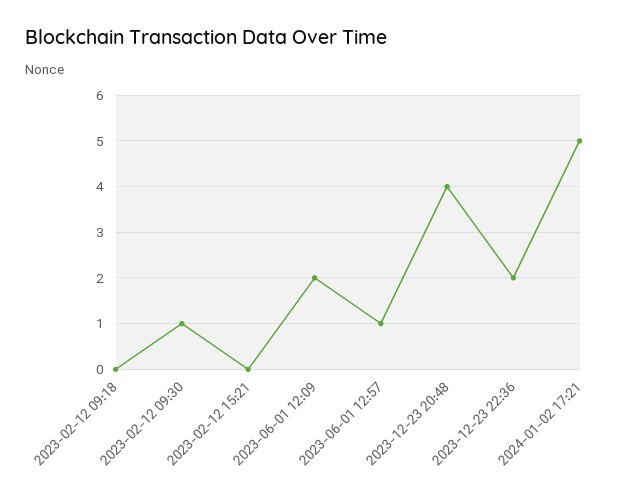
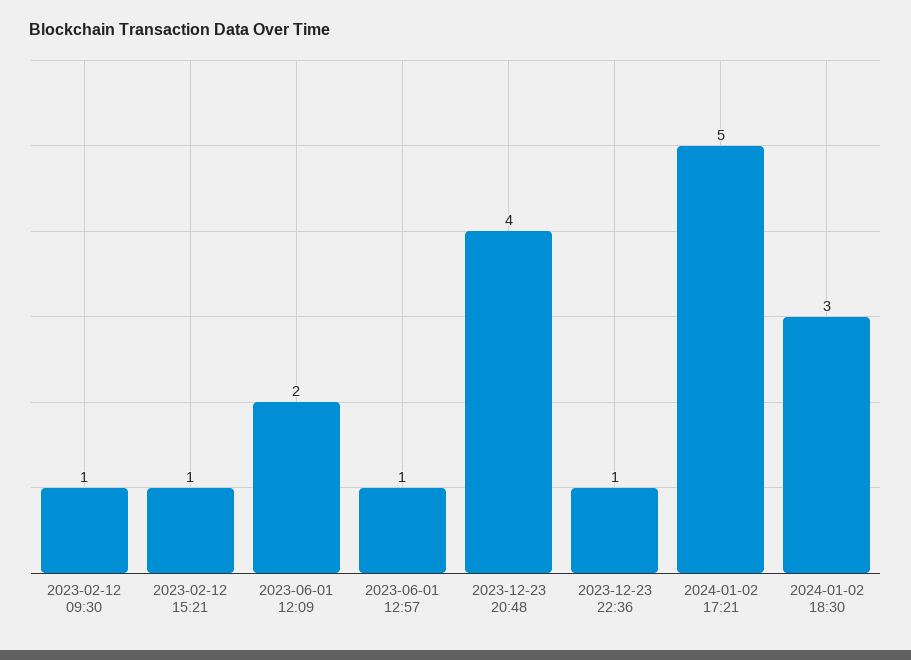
2023-02-12 09:18: 0 -> none
2023-02-12 15:21: 0 -> 1
2023-12-23 22:36: 2 -> 1
2024-01-02 18:30: none -> 3

